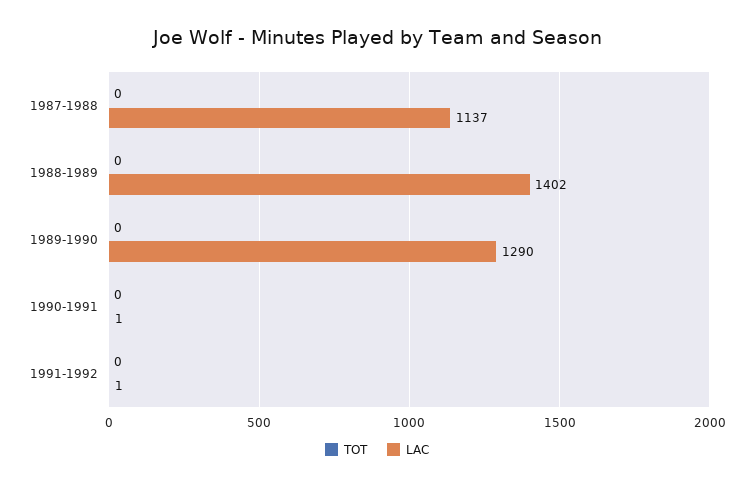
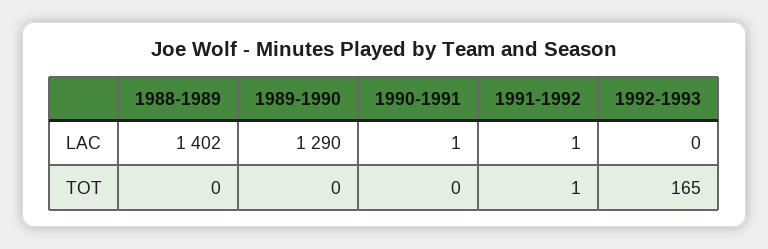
TOT, 1987-1988: 0 -> none
LAC, 1987-1988: 1137 -> none
TOT, 1991-1992: 0 -> 1
LAC, 1992-1993: none -> 0
TOT, 1992-1993: none -> 165

